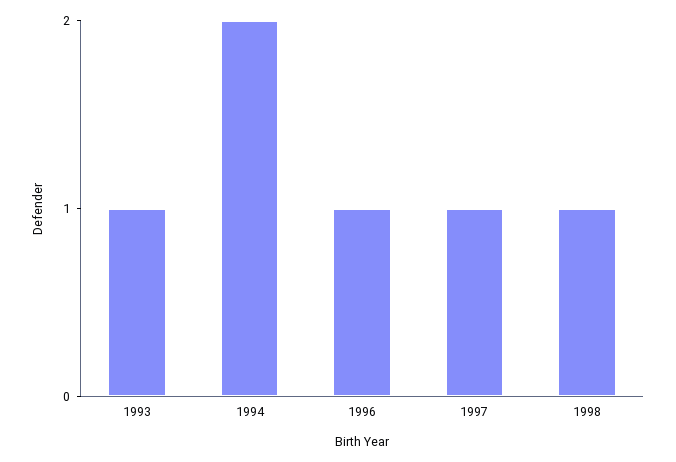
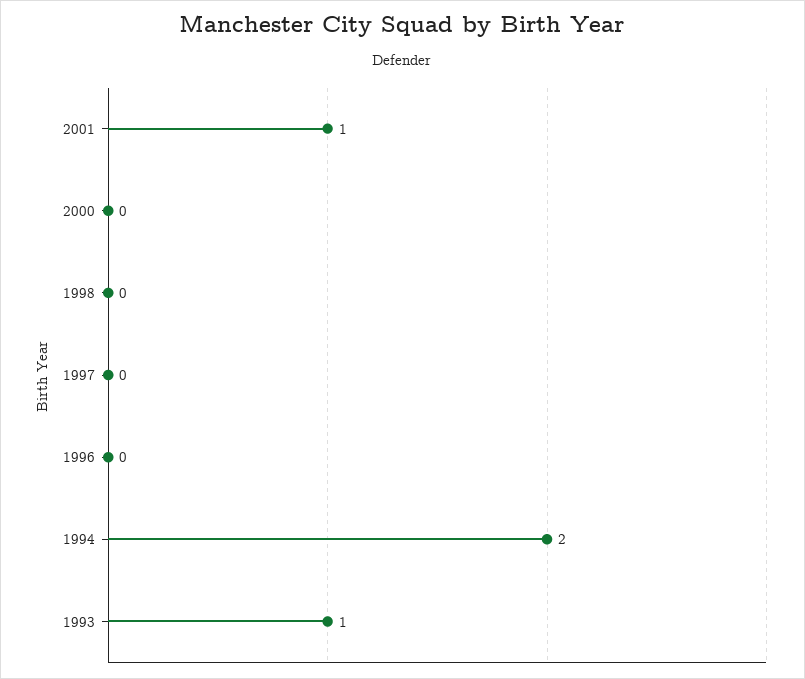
1996: 1 -> 0
1997: 1 -> 0
1998: 1 -> 0
2001: none -> 1
2000: none -> 0

